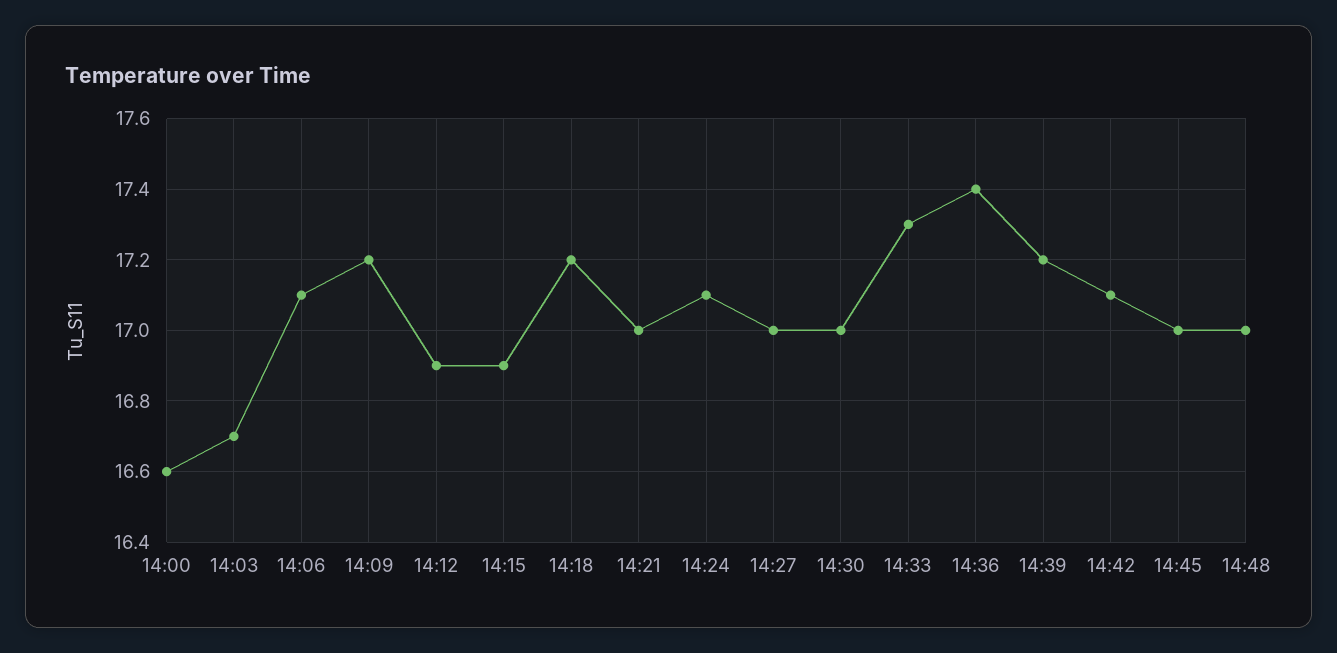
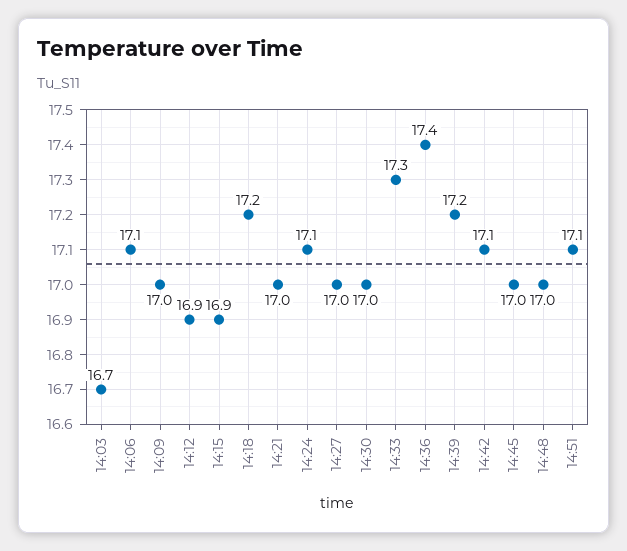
14:00: 16.6 -> none
14:09: 17.2 -> 17
14:51: none -> 17.1

